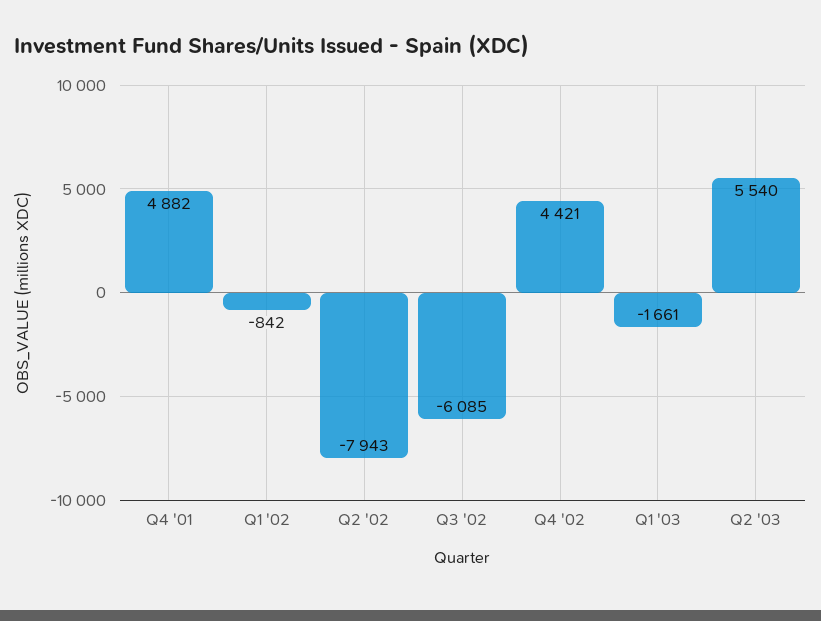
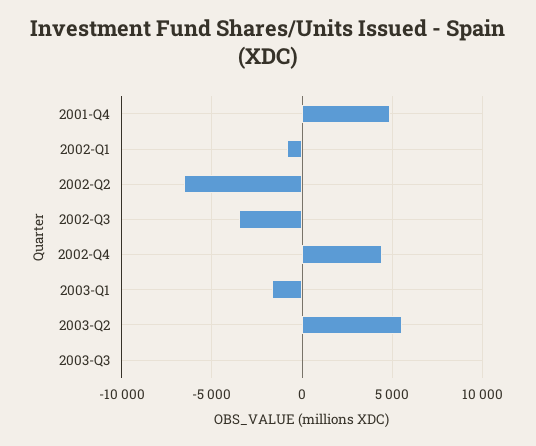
Q2 '02: -7943 -> -6500
Q3 '02: -6085 -> -3500
2003-Q3: none -> 0

